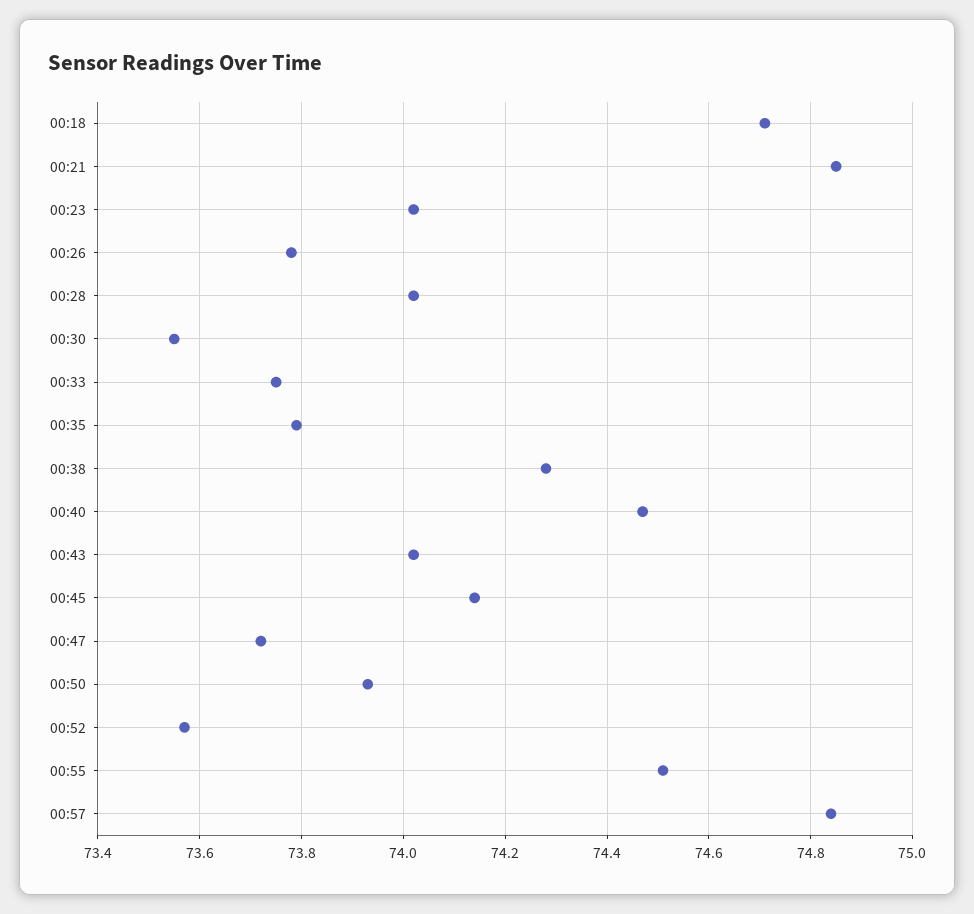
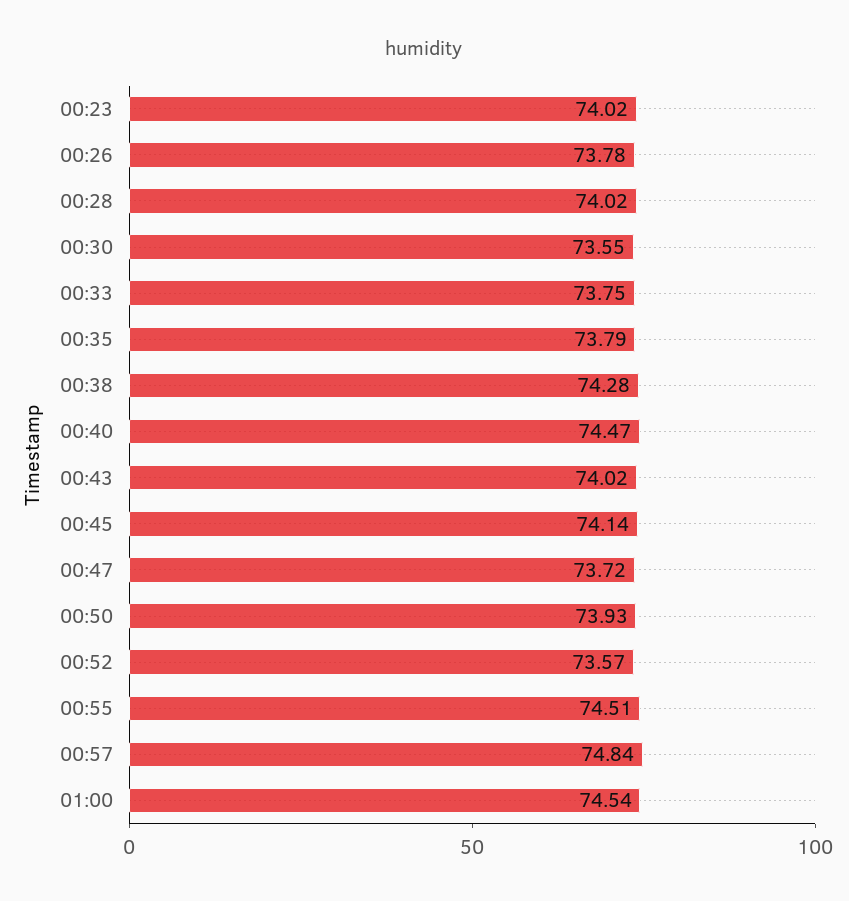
00:18: 74.7 -> none
00:21: 74.85 -> none
01:00: none -> 74.54

